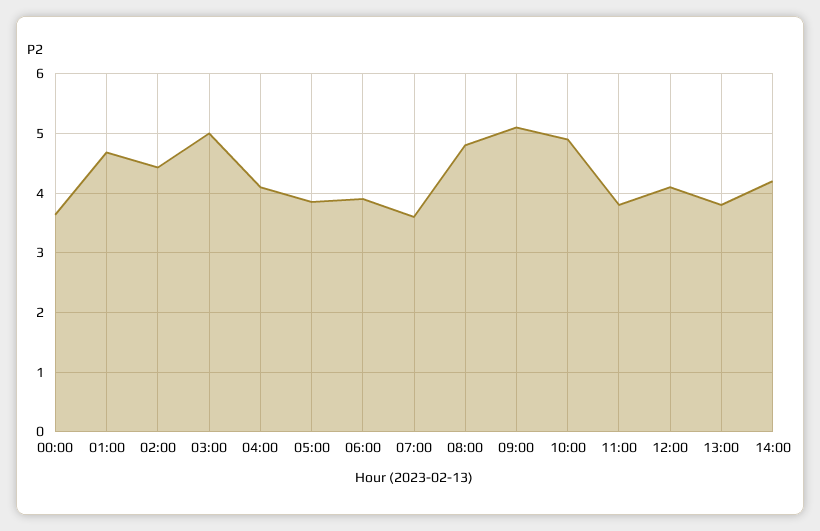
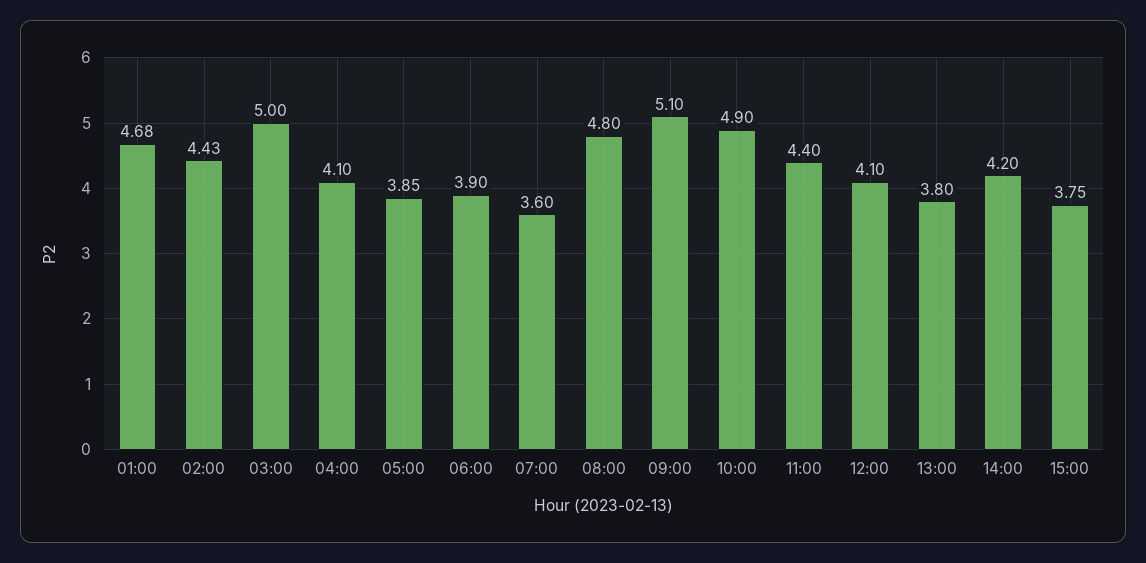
00:00: 3.6 -> none
11:00: 3.8 -> 4.4
15:00: none -> 3.75

